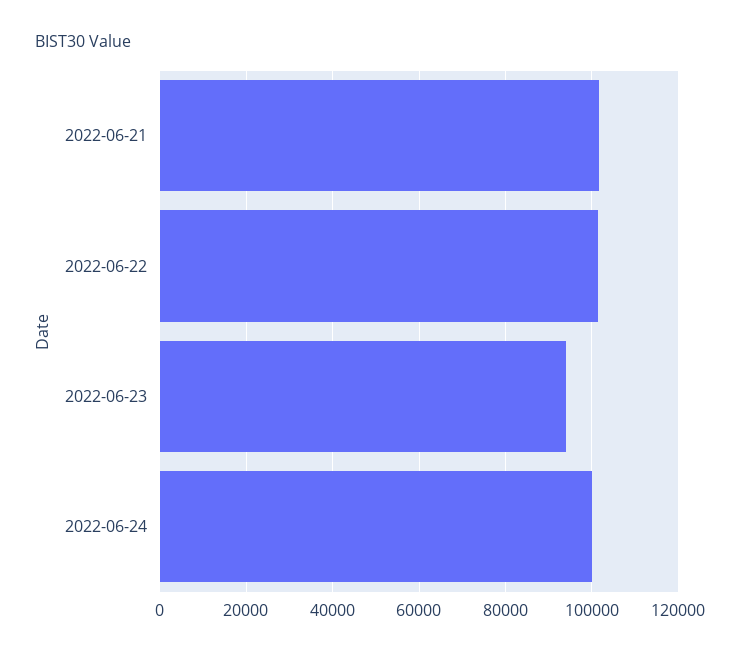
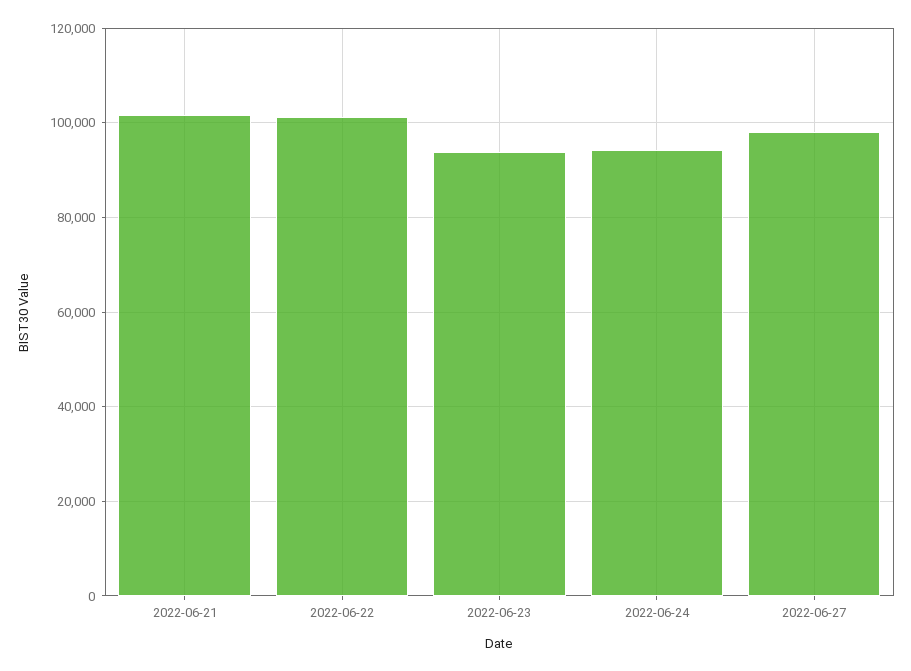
2022-06-24: 100000 -> 94000
2022-06-27: none -> 98000

